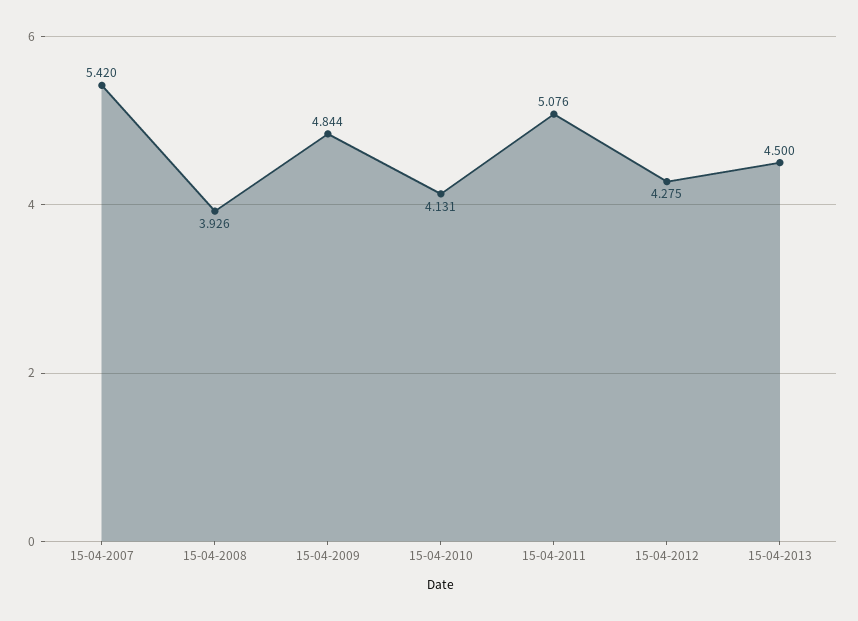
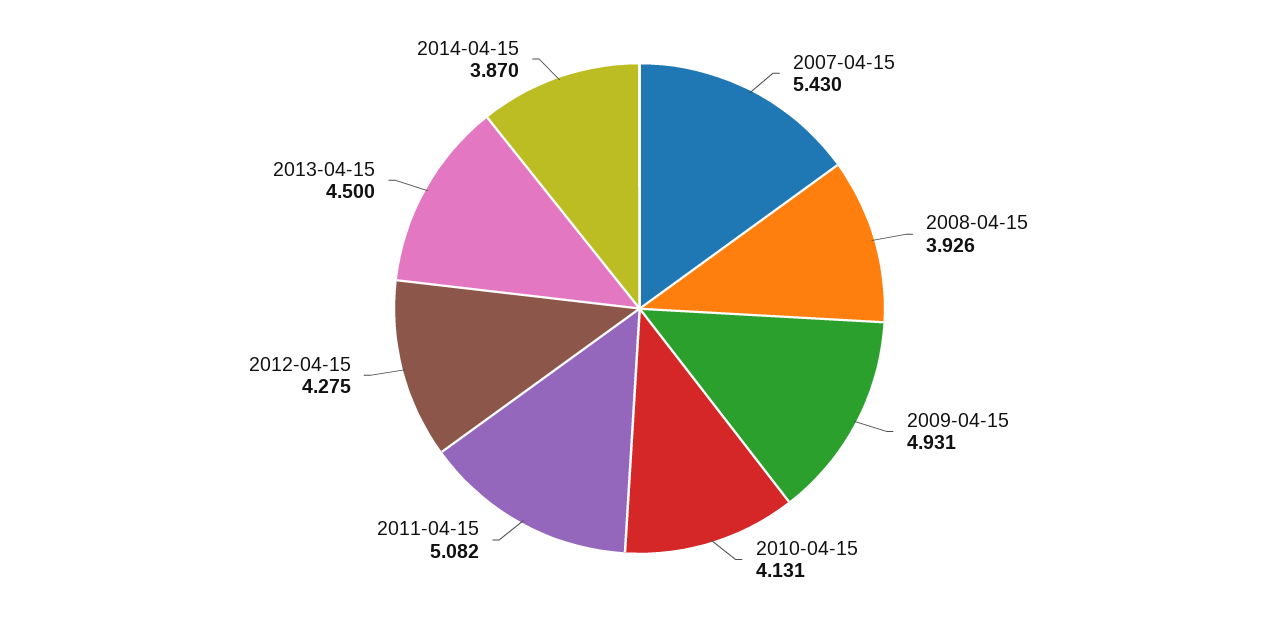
15-04-2007: 5.42 -> 5.43
15-04-2009: 4.844 -> 4.931
15-04-2011: 5.076 -> 5.082
2014-04-15: none -> 3.87

